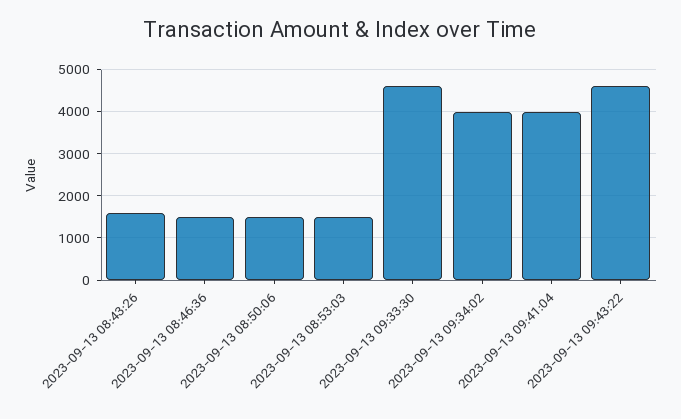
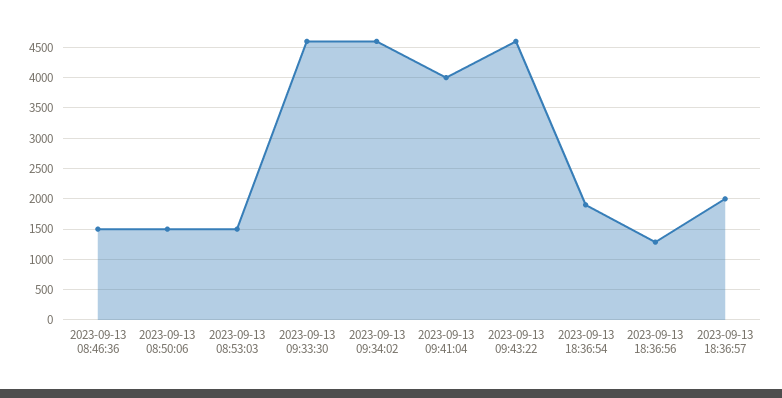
2023-09-13 08:43:26: 1600 -> none
2023-09-13 09:34:02: 4000 -> 4600
2023-09-13 18:36:54: none -> 1900
2023-09-13 18:36:56: none -> 1300
2023-09-13 18:36:57: none -> 2000

